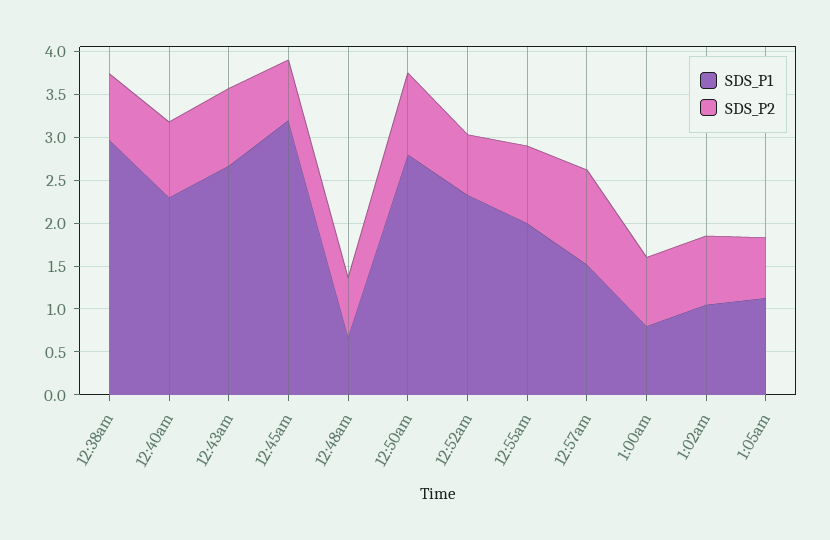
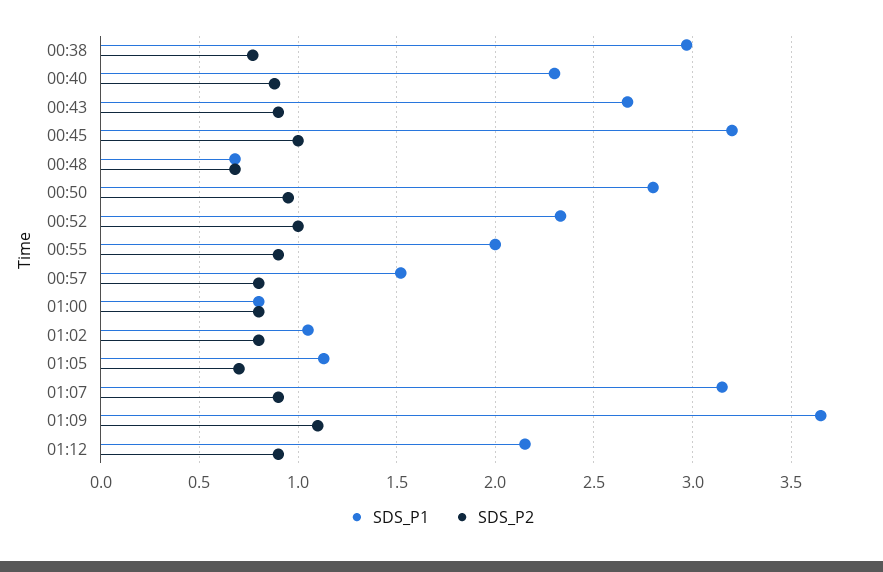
SDS_P2, 12:45am: 0.7 -> 1
SDS_P2, 12:52am: 0.7 -> 1
SDS_P2, 12:57am: 1.1 -> 0.8
SDS_P1, 01:07: none -> 3.15
SDS_P2, 01:07: none -> 0.9
SDS_P1, 01:09: none -> 3.65
SDS_P2, 01:09: none -> 1.1
SDS_P1, 01:12: none -> 2.15
SDS_P2, 01:12: none -> 0.9

